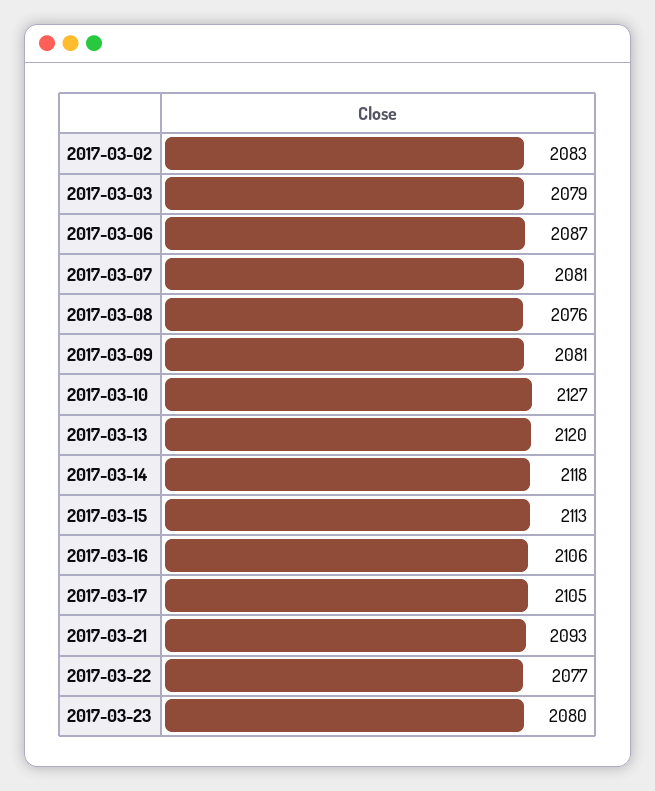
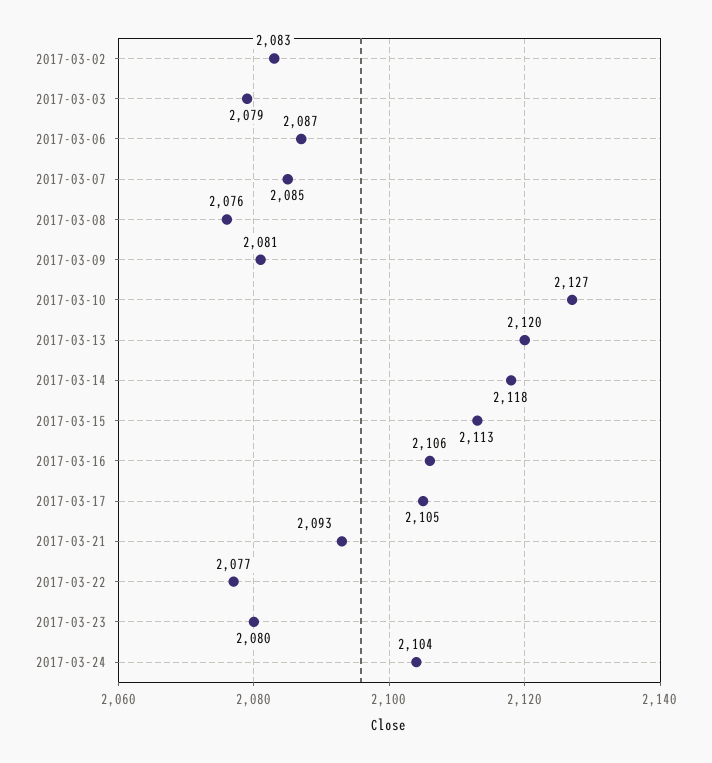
2017-03-07: 2081 -> 2085
2017-03-24: none -> 2104

